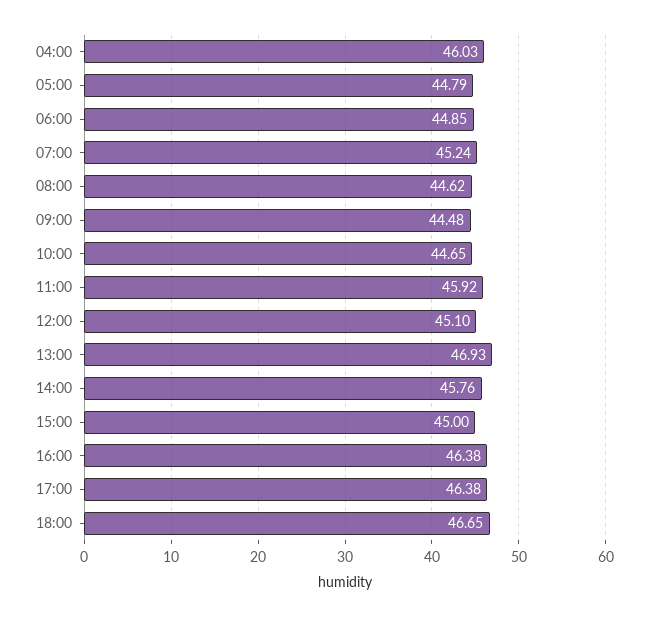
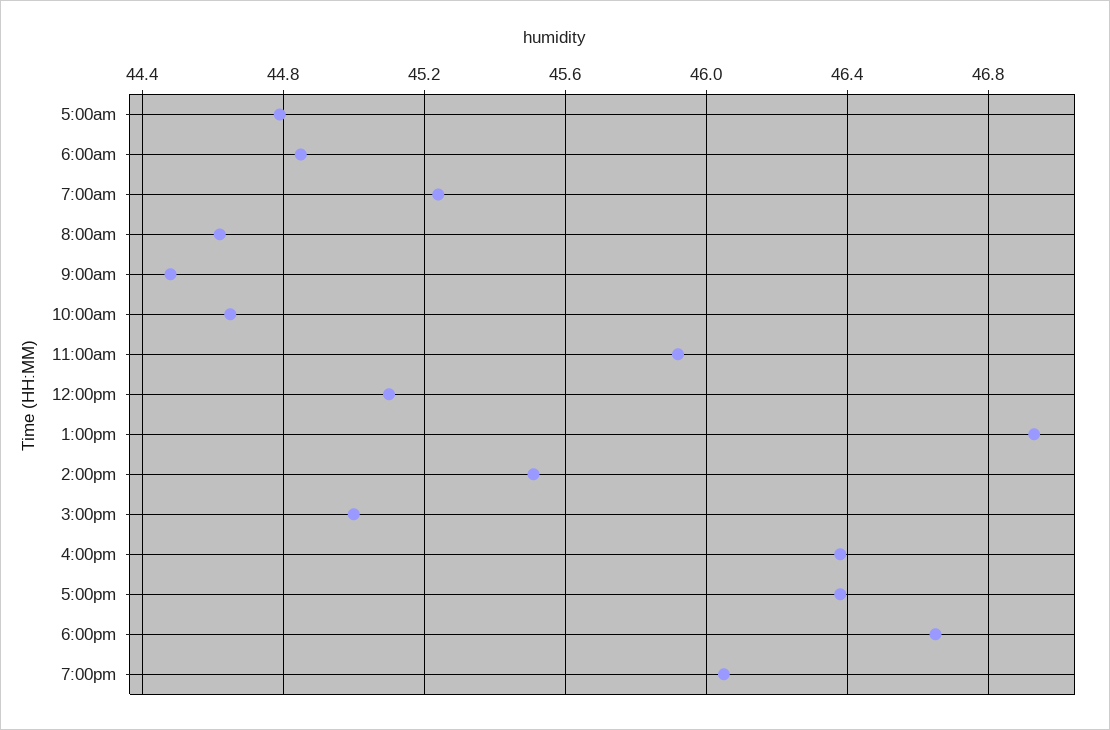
04:00: 46.03 -> none
14:00: 45.76 -> 45.5
7:00pm: none -> 46.05

